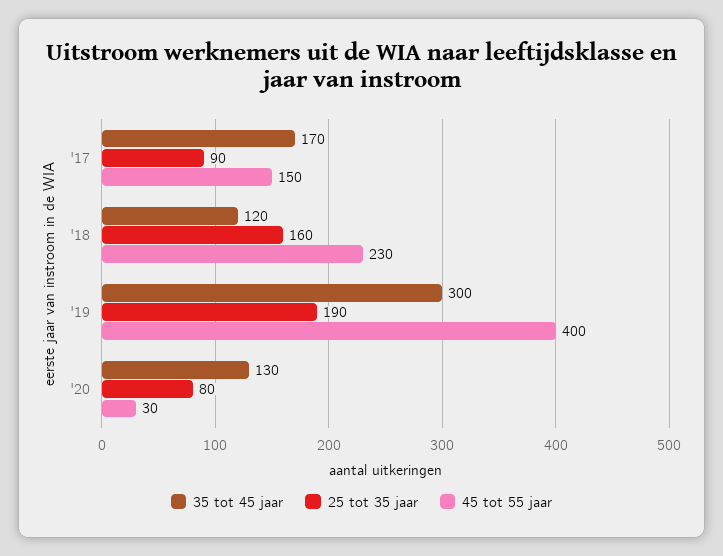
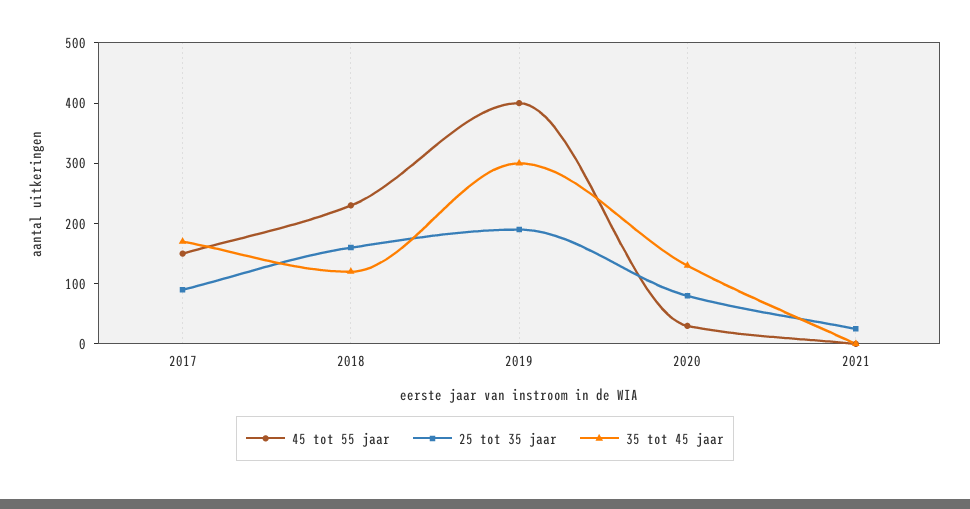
45 tot 55 jaar, 2021: none -> 0
25 tot 35 jaar, 2021: none -> 20
35 tot 45 jaar, 2021: none -> 0

